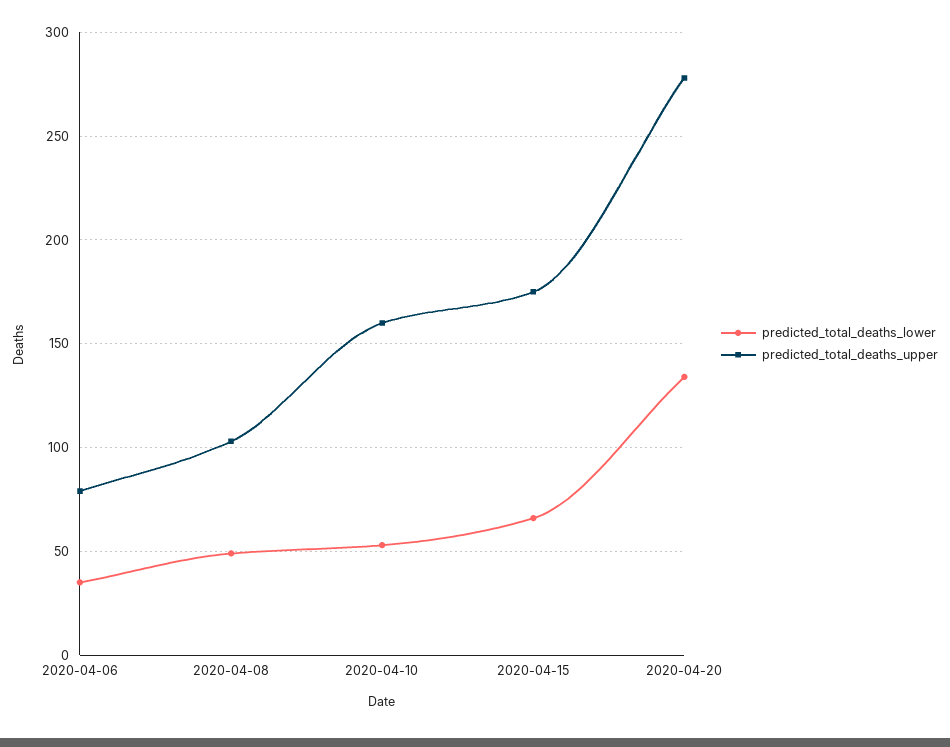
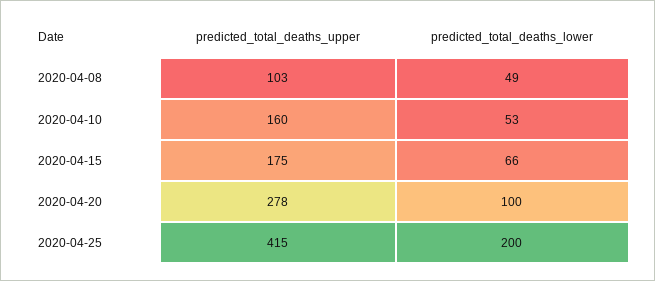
predicted_total_deaths_lower, 2020-04-06: 35 -> none
predicted_total_deaths_upper, 2020-04-06: 80 -> none
predicted_total_deaths_lower, 2020-04-20: 135 -> 100
predicted_total_deaths_upper, 2020-04-25: none -> 415
predicted_total_deaths_lower, 2020-04-25: none -> 200

